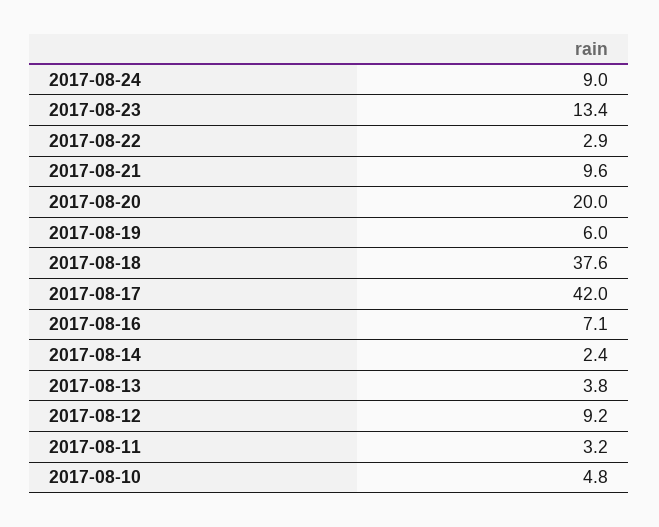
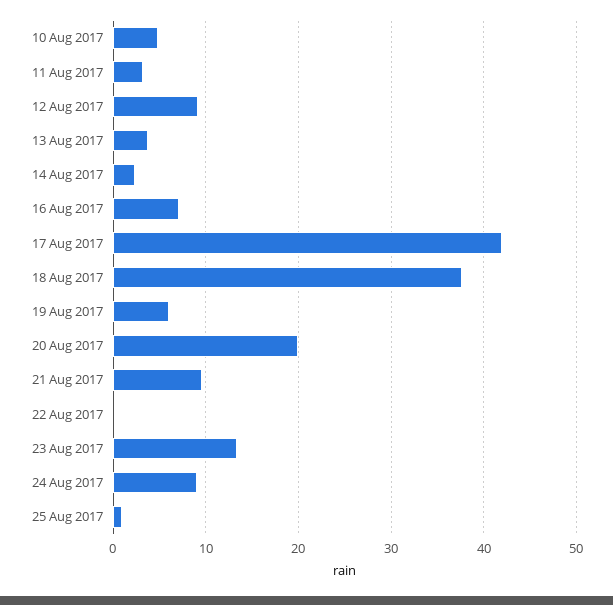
2017-08-22: 2.9 -> 0
25 Aug 2017: none -> 1

